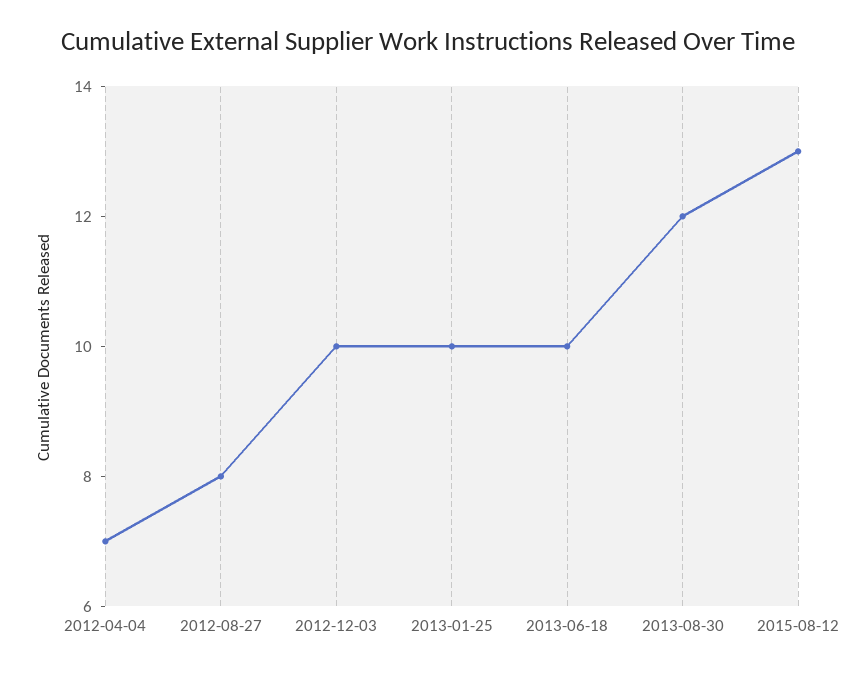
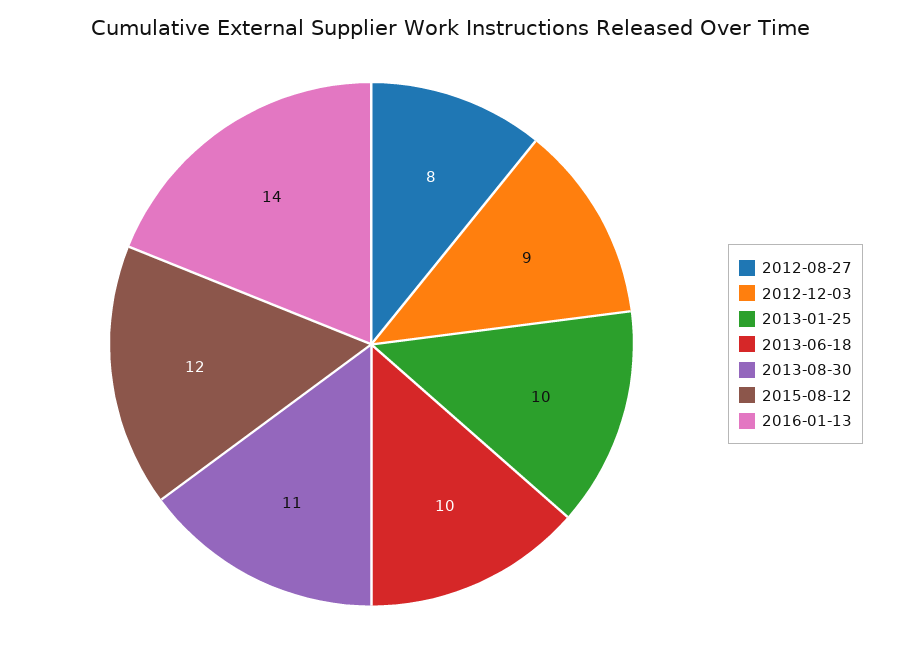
2012-04-04: 7 -> none
2012-12-03: 10 -> 9
2013-08-30: 12 -> 11
2015-08-12: 13 -> 12
2016-01-13: none -> 14

